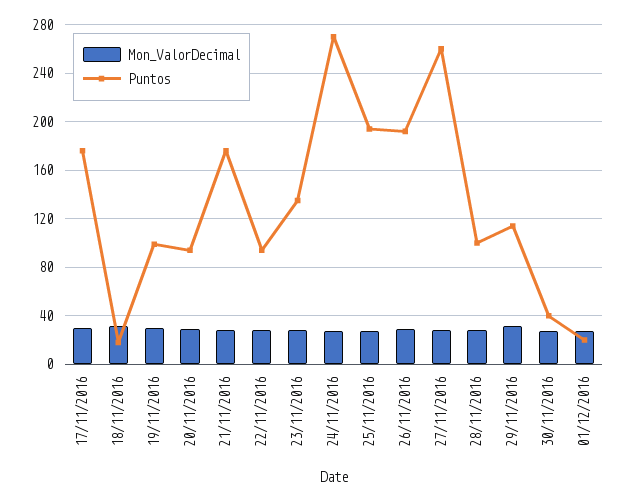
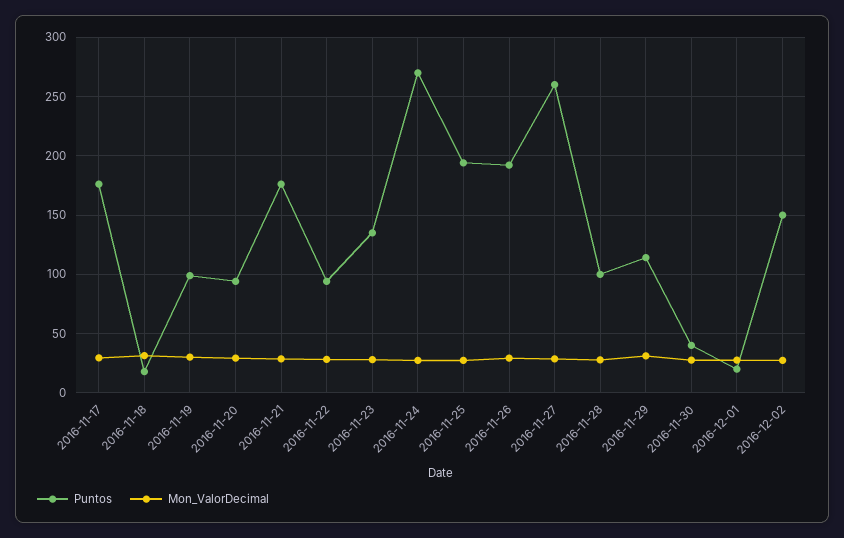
Puntos, 2016-12-02: none -> 150
Mon_ValorDecimal, 2016-12-02: none -> 30

